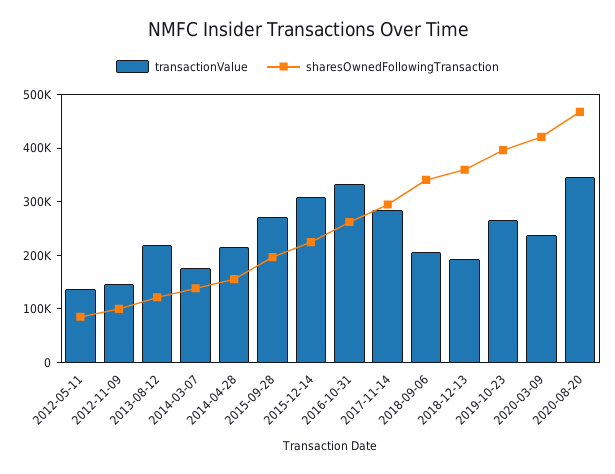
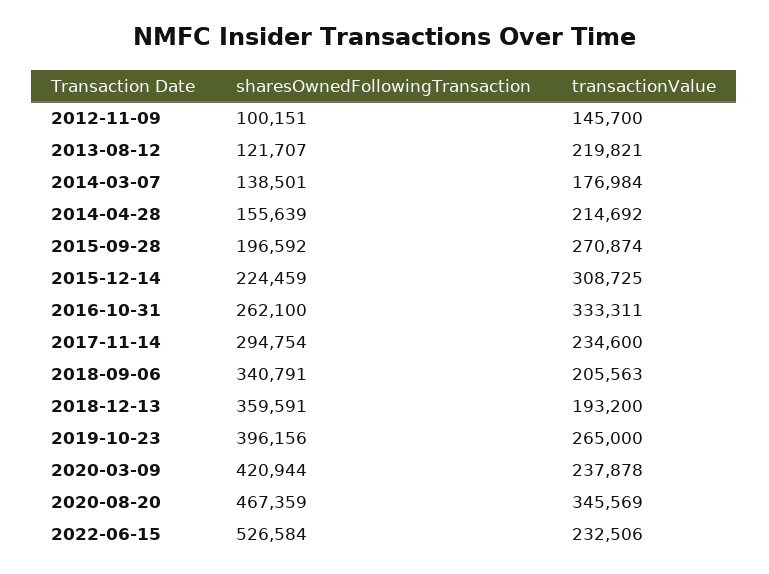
transactionValue, 2012-05-11: 140000 -> none
sharesOwnedFollowingTransaction, 2012-05-11: 80000 -> none
transactionValue, 2017-11-14: 280000 -> 234600
sharesOwnedFollowingTransaction, 2022-06-15: none -> 526584
transactionValue, 2022-06-15: none -> 232506

